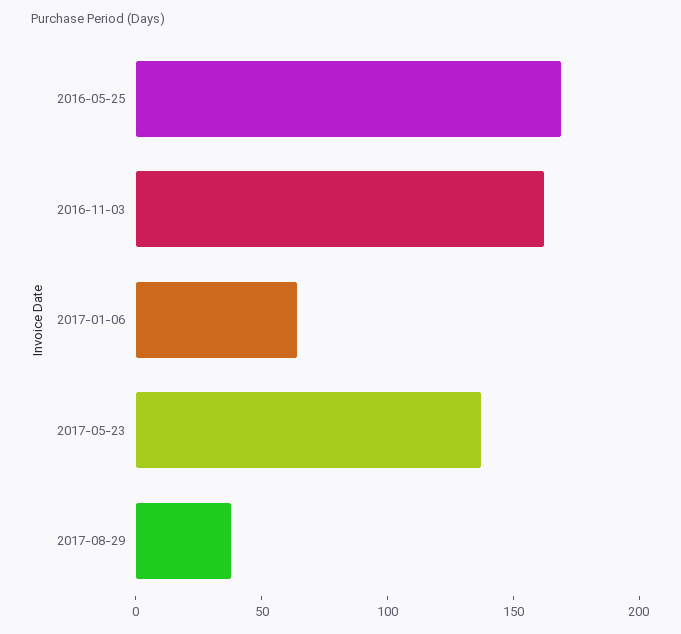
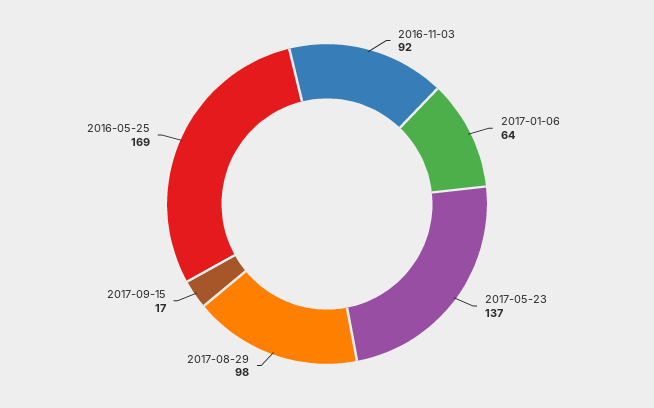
2016-11-03: 160 -> 92
2017-08-29: 40 -> 98
2017-09-15: none -> 17

